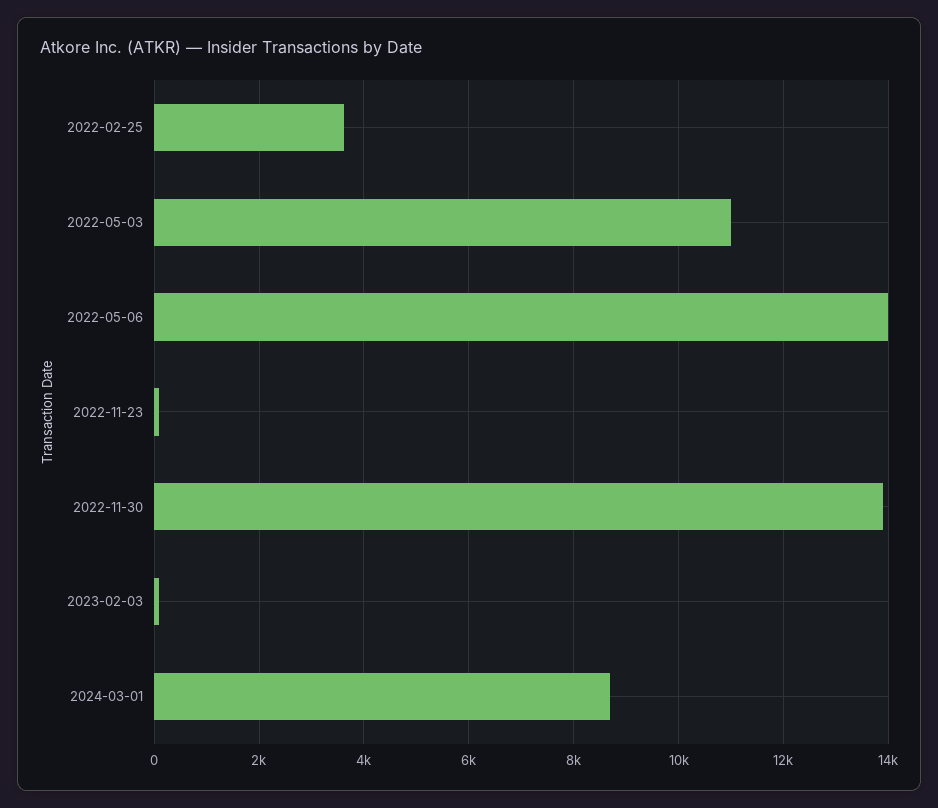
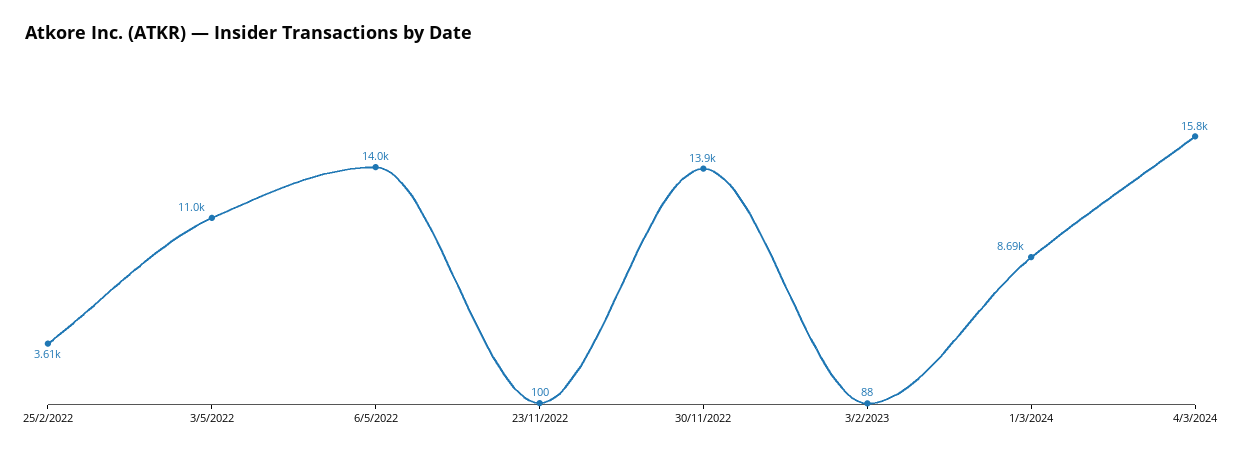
4/3/2024: none -> 15800

